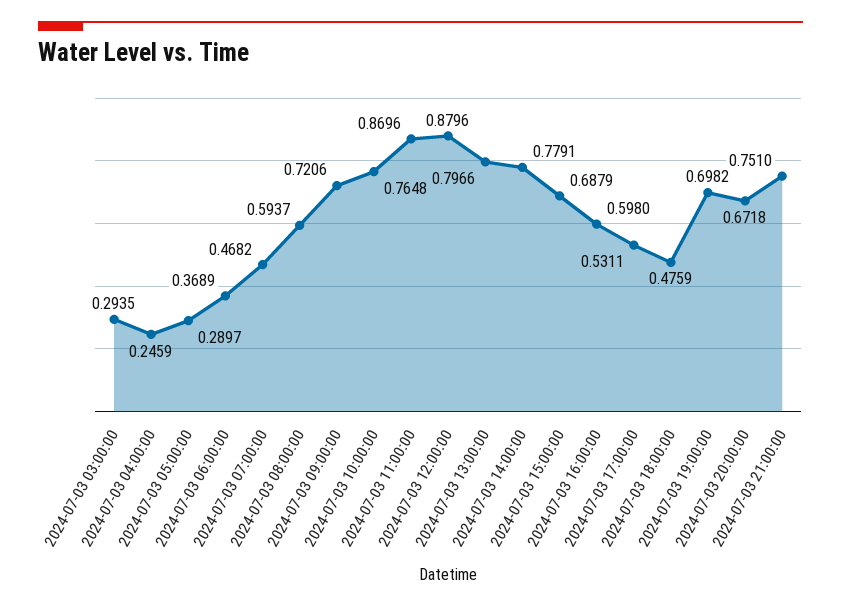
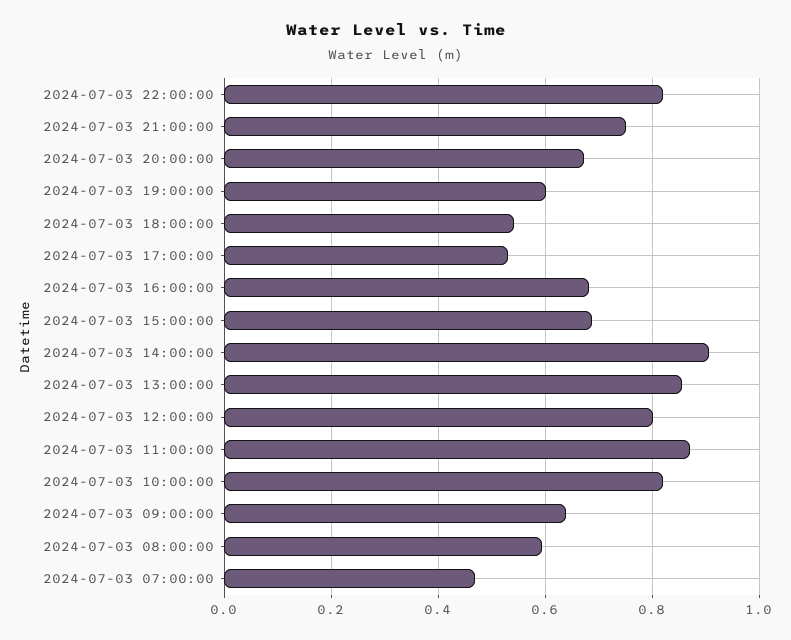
2024-07-03 03:00:00: 0.2935 -> none
2024-07-03 04:00:00: 0.2459 -> none
2024-07-03 05:00:00: 0.2897 -> none
2024-07-03 06:00:00: 0.3689 -> none
2024-07-03 09:00:00: 0.7206 -> 0.64
2024-07-03 10:00:00: 0.7648 -> 0.82
2024-07-03 12:00:00: 0.8796 -> 0.8
2024-07-03 13:00:00: 0.7966 -> 0.86
2024-07-03 14:00:00: 0.7791 -> 0.9
2024-07-03 16:00:00: 0.598 -> 0.68
2024-07-03 18:00:00: 0.4759 -> 0.54
2024-07-03 19:00:00: 0.6982 -> 0.6
2024-07-03 22:00:00: none -> 0.82

